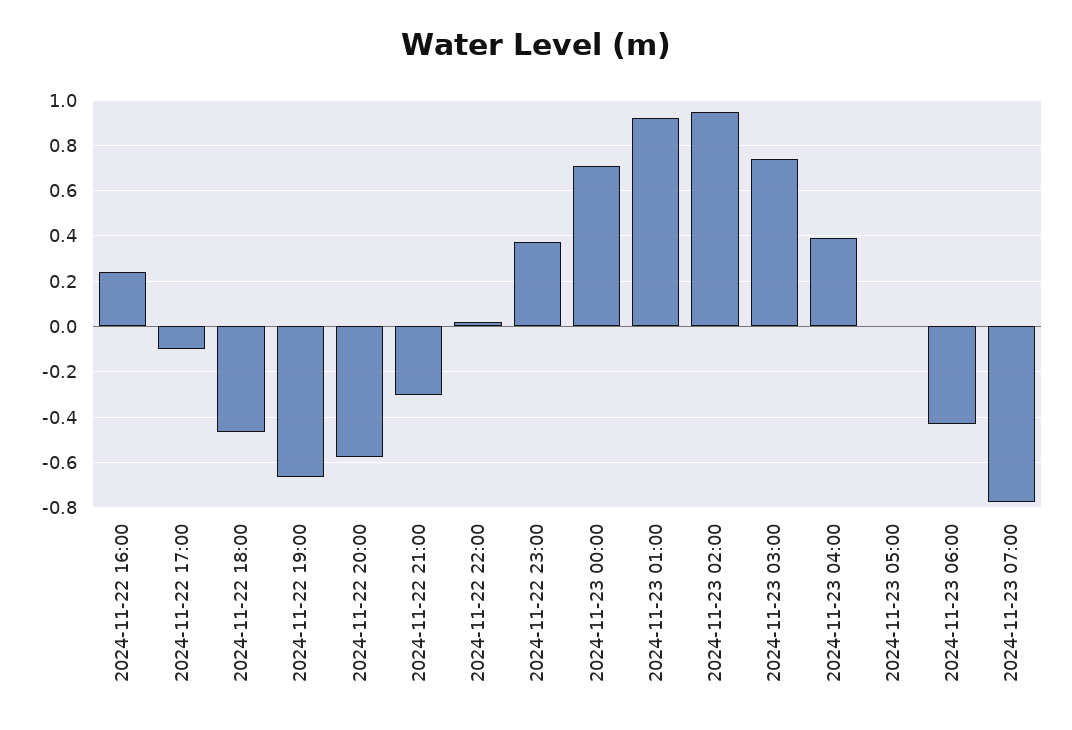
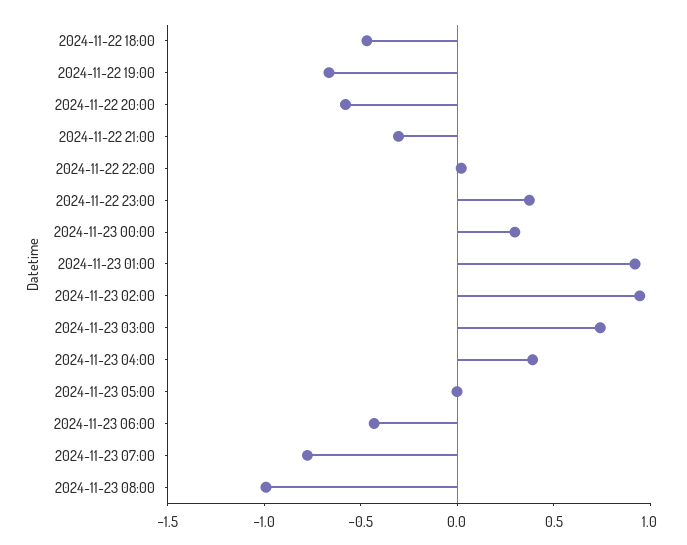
2024-11-22 16:00: 0.25 -> none
2024-11-22 17:00: -0.1 -> none
2024-11-23 00:00: 0.7 -> 0.3
2024-11-23 08:00: none -> -1

